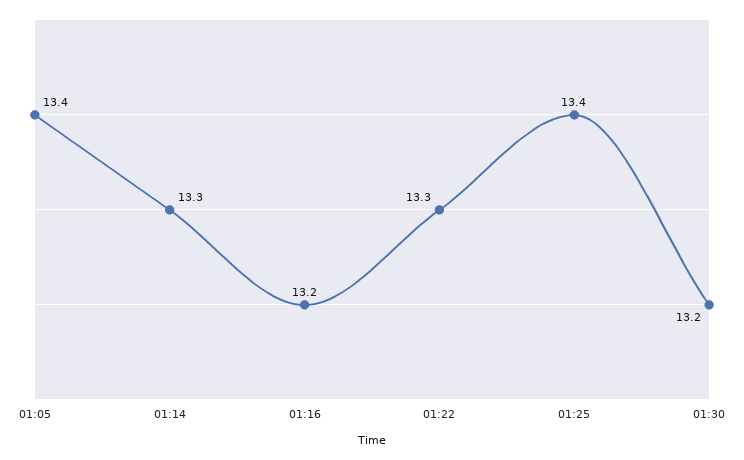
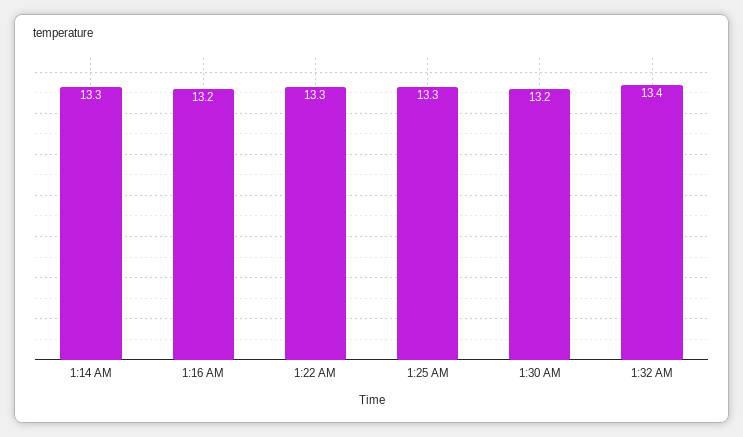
01:05: 13.4 -> none
01:25: 13.4 -> 13.3
1:32 AM: none -> 13.4

